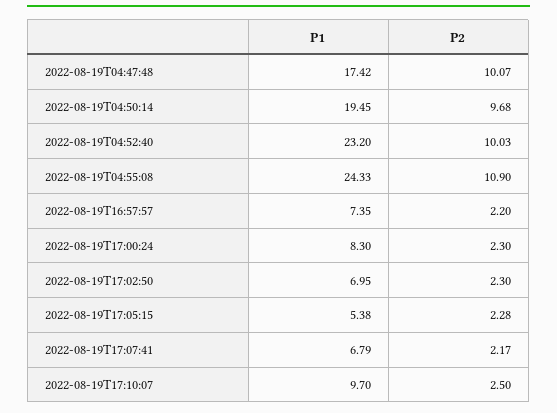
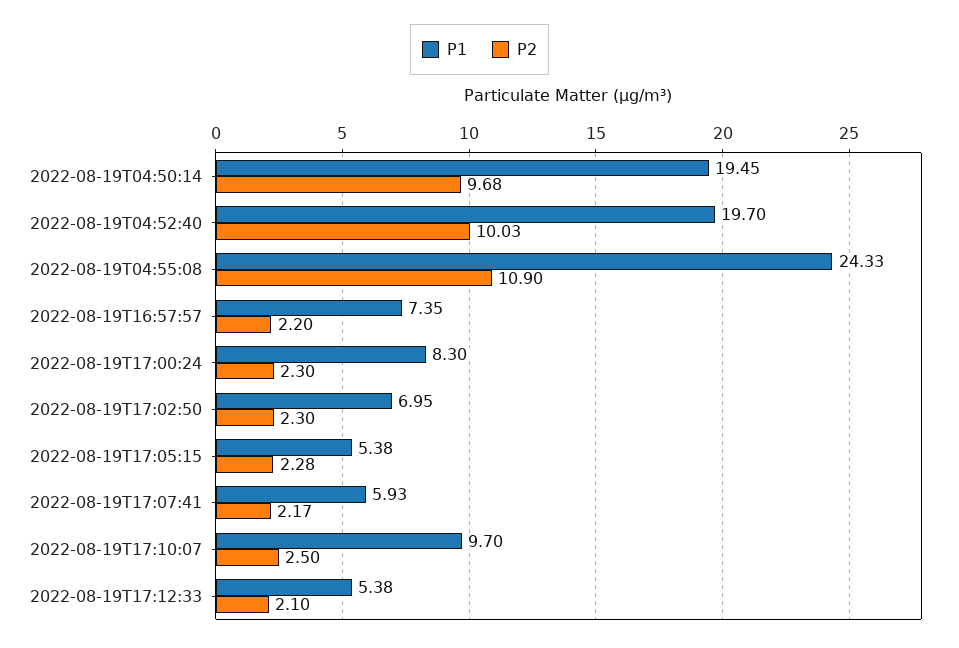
P1, 2022-08-19T04:47:48: 17.42 -> none
P2, 2022-08-19T04:47:48: 10.07 -> none
P1, 2022-08-19T04:52:40: 23.2 -> 19.7
P1, 2022-08-19T17:07:41: 6.79 -> 5.93
P1, 2022-08-19T17:12:33: none -> 5.38
P2, 2022-08-19T17:12:33: none -> 2.1

